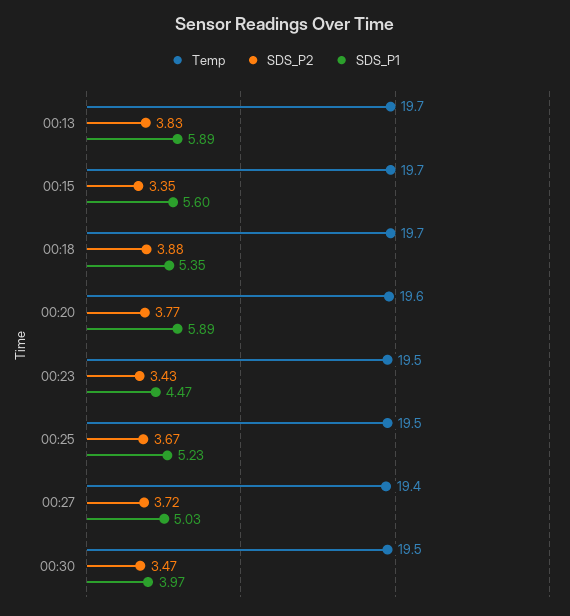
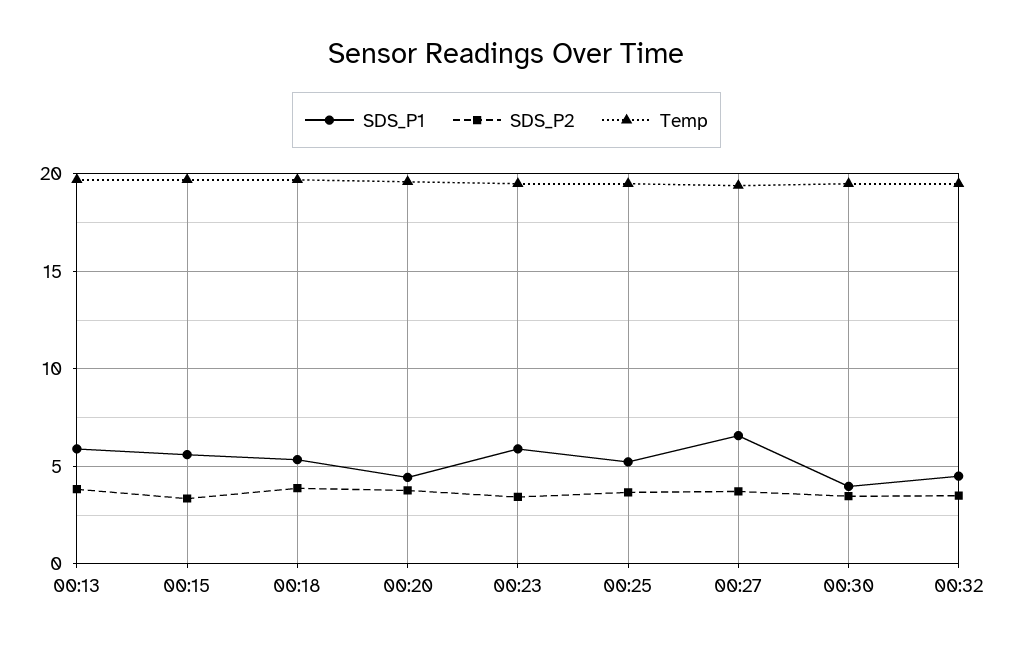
SDS_P1, 00:20: 5.89 -> 4.5
SDS_P1, 00:23: 4.47 -> 6
SDS_P1, 00:27: 5.03 -> 6.5
SDS_P1, 00:32: none -> 4.5
SDS_P2, 00:32: none -> 3.5
Temp, 00:32: none -> 19.5

